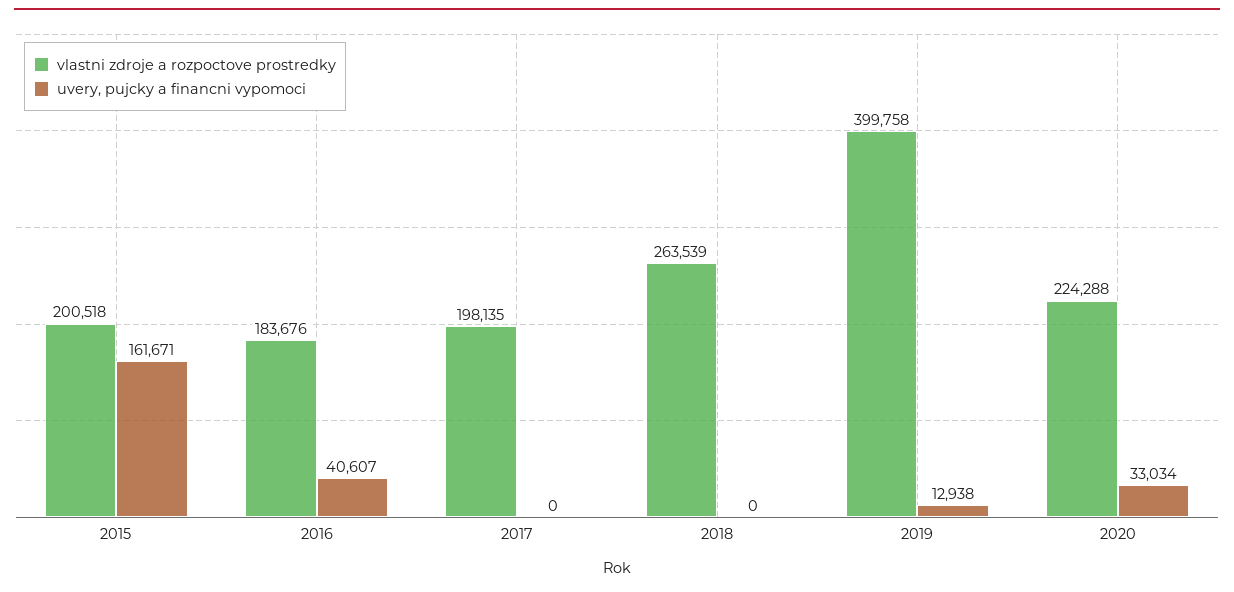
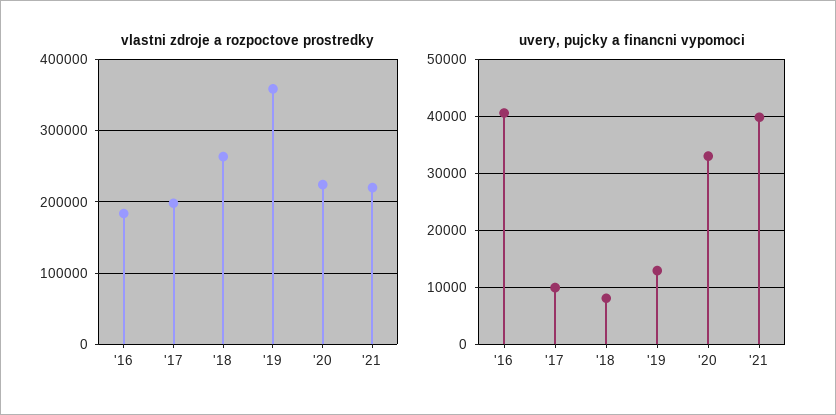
vlastni zdroje a rozpoctove prostredky, 2015: 200518 -> none
uvery, pujcky a financni vypomoci, 2015: 161671 -> none
uvery, pujcky a financni vypomoci, 2017: 0 -> 10000
uvery, pujcky a financni vypomoci, 2018: 0 -> 8000
vlastni zdroje a rozpoctove prostredky, 2019: 399758 -> 360000
vlastni zdroje a rozpoctove prostredky, '21: none -> 220000
uvery, pujcky a financni vypomoci, '21: none -> 40000

